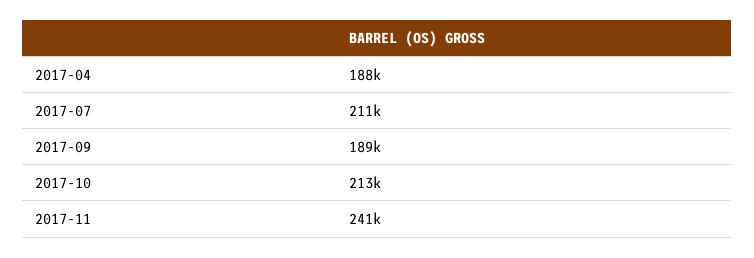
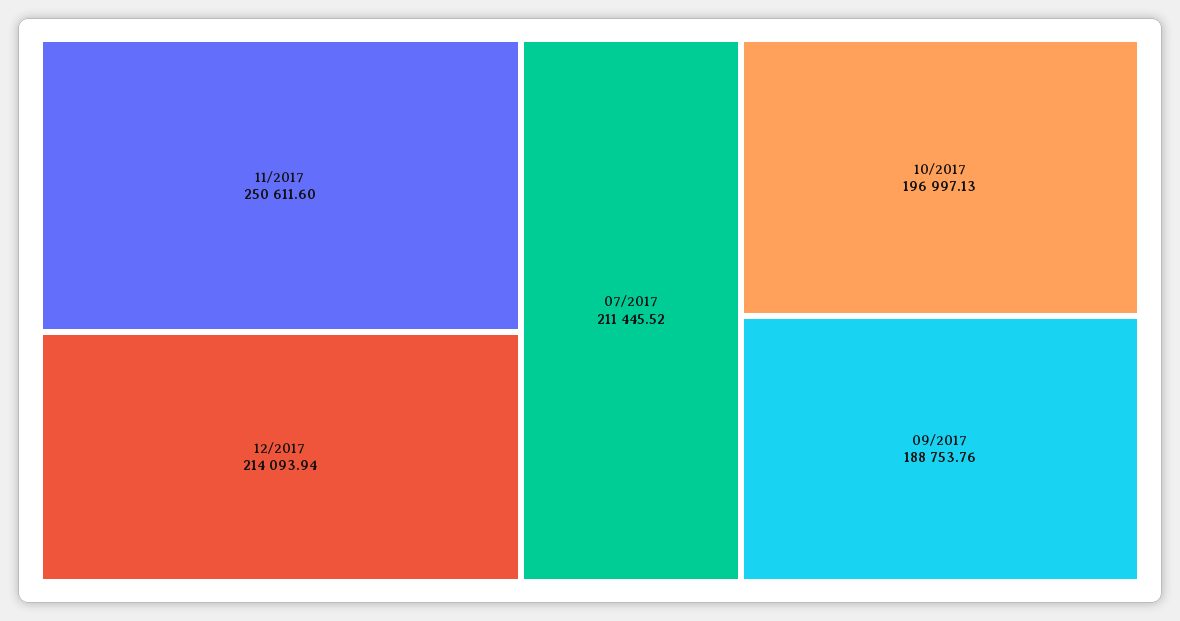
2017-04: 188000 -> none
2017-10: 213000 -> 196997.13
2017-11: 241000 -> 250611.6
12/2017: none -> 214093.94

